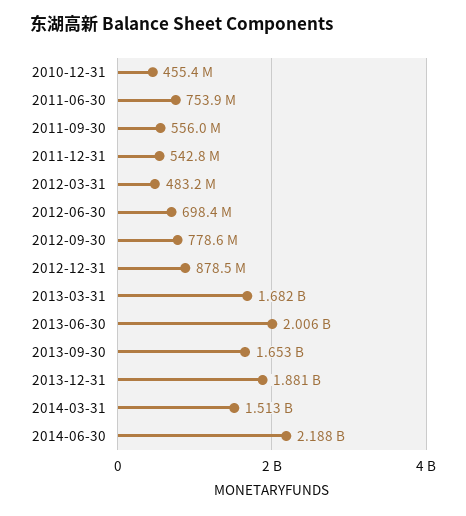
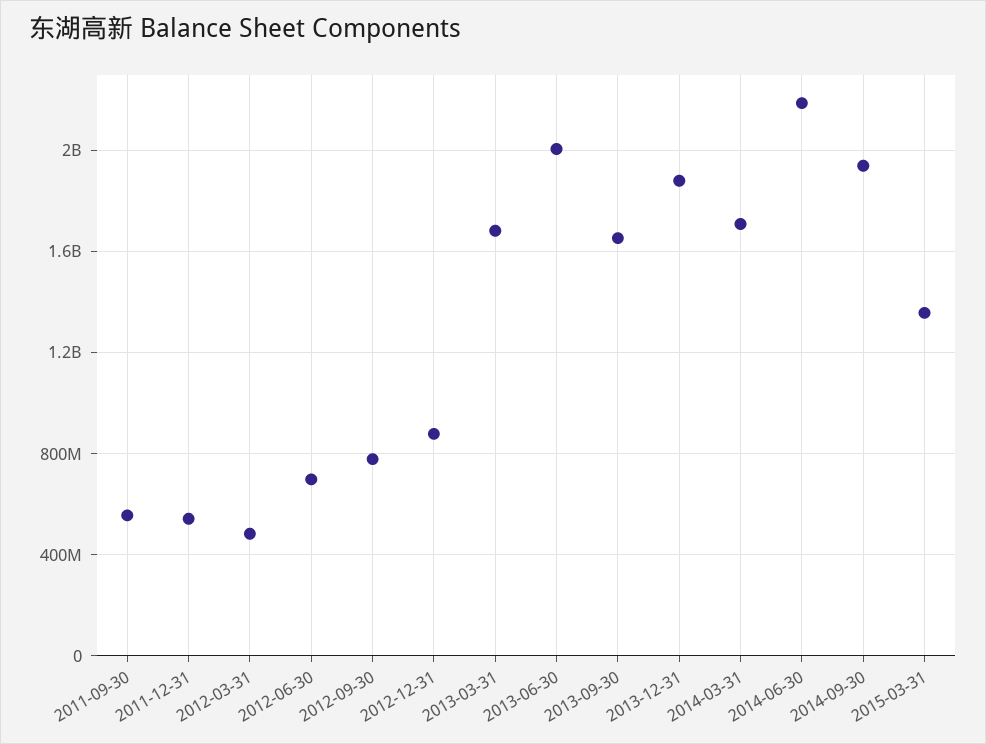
2010-12-31: 455400000 -> none
2011-06-30: 753900000 -> none
2014-03-31: 1513000000 -> 1700000000
2014-09-30: none -> 1950000000
2015-03-31: none -> 1350000000

